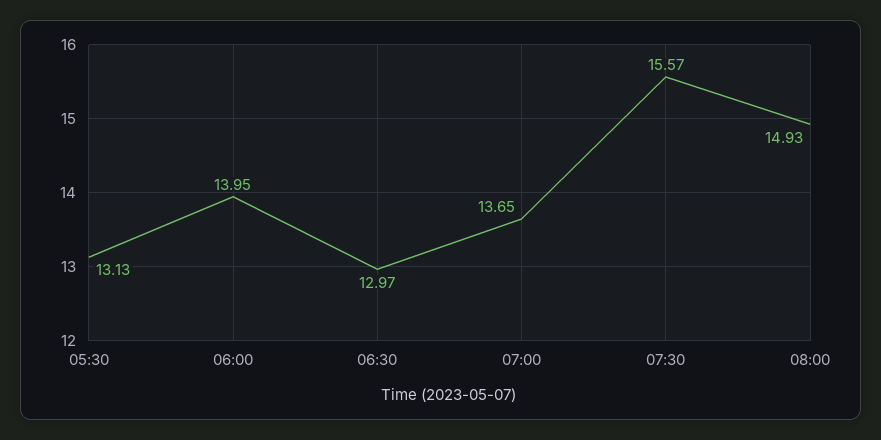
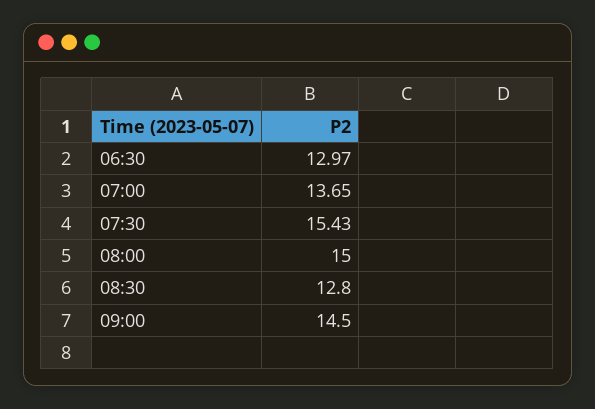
05:30: 13.13 -> none
06:00: 13.95 -> none
07:30: 15.57 -> 15.43
08:00: 14.93 -> 15
08:30: none -> 12.8
09:00: none -> 14.5

